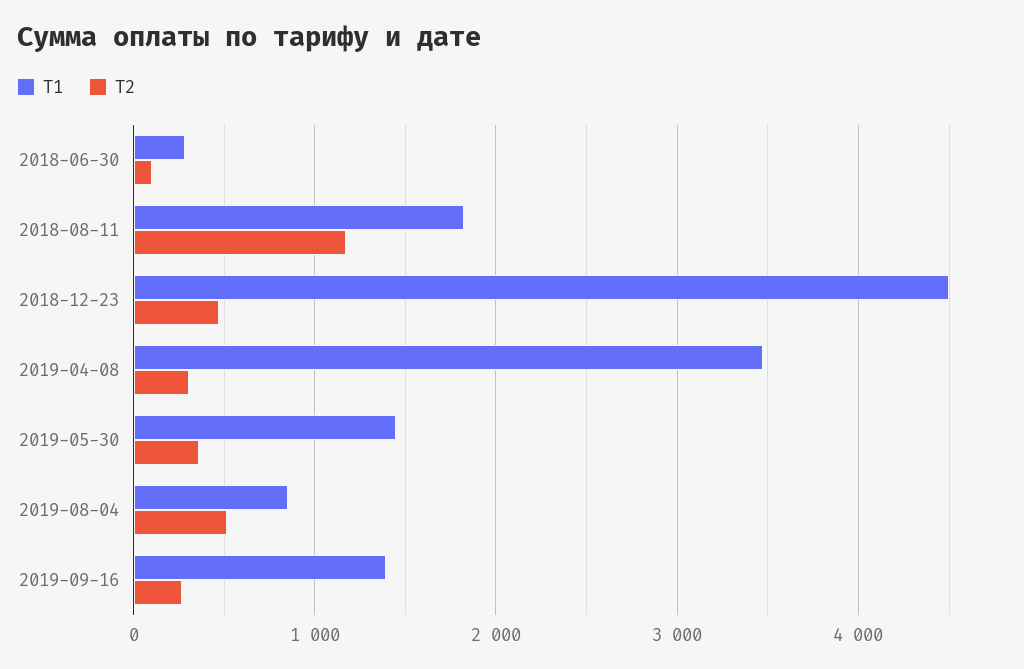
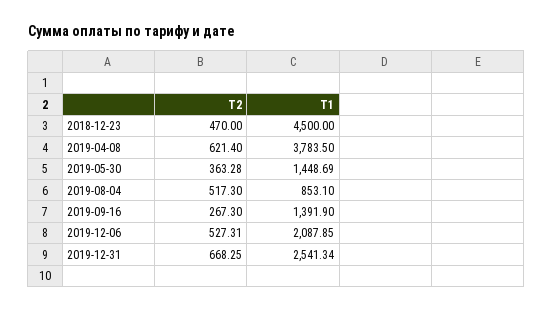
Т1, 2018-06-30: 300 -> none
Т2, 2018-06-30: 100 -> none
Т1, 2018-08-11: 1800 -> none
Т2, 2018-08-11: 1200 -> none
Т1, 2019-04-08: 3500 -> 3783.5
Т2, 2019-04-08: 300 -> 621.4
Т2, 2019-12-06: none -> 527.31
Т1, 2019-12-06: none -> 2087.85
Т2, 2019-12-31: none -> 668.25
Т1, 2019-12-31: none -> 2541.34

